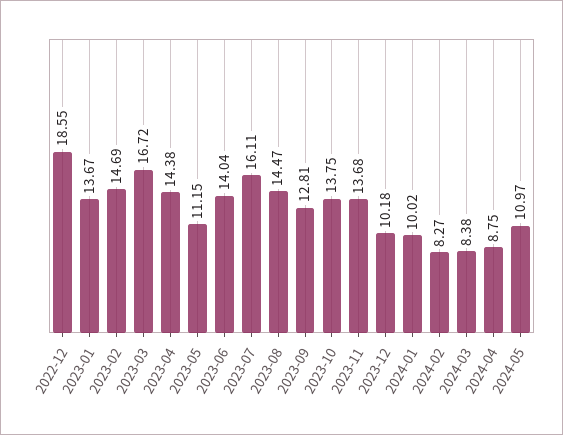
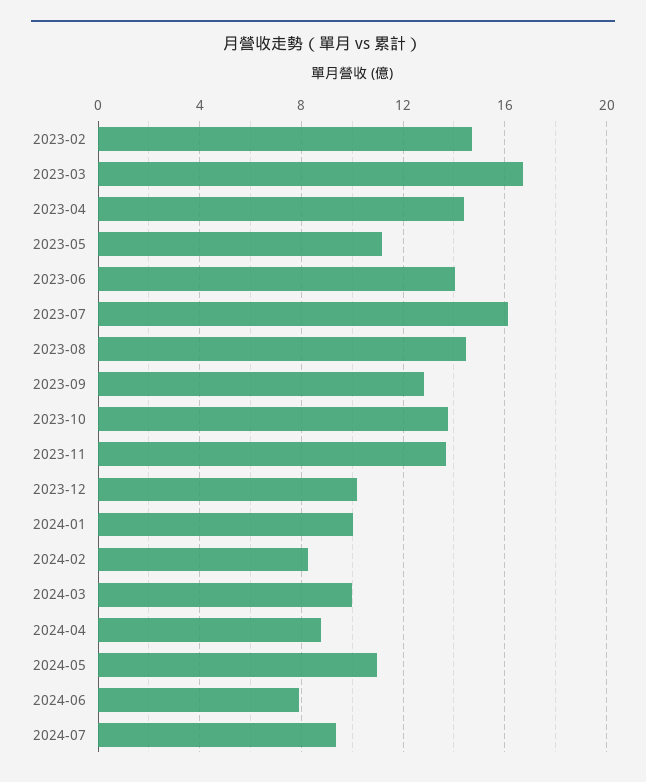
2022-12: 18.55 -> none
2023-01: 13.67 -> none
2024-03: 8.38 -> 10
2024-06: none -> 8
2024-07: none -> 9.5

